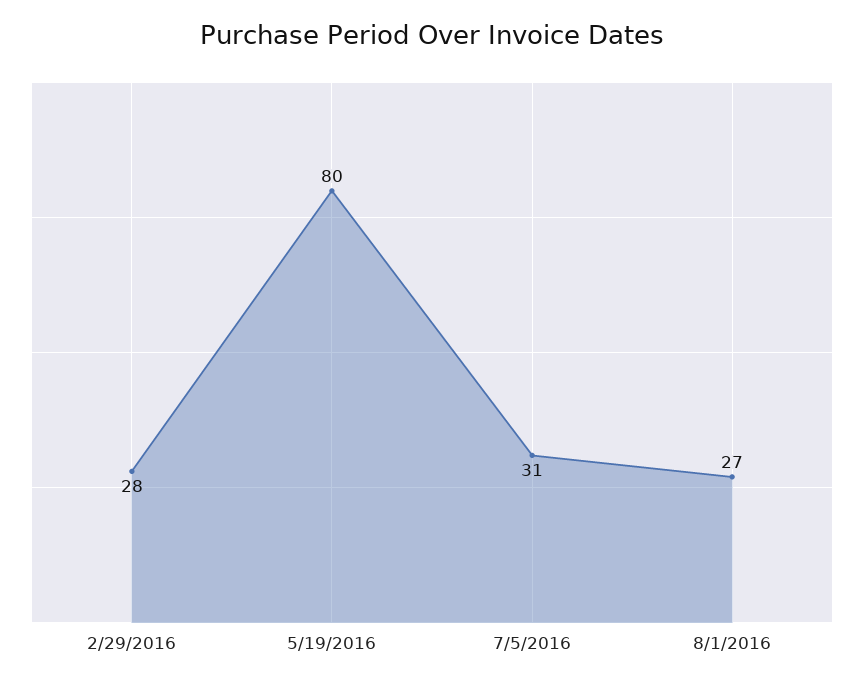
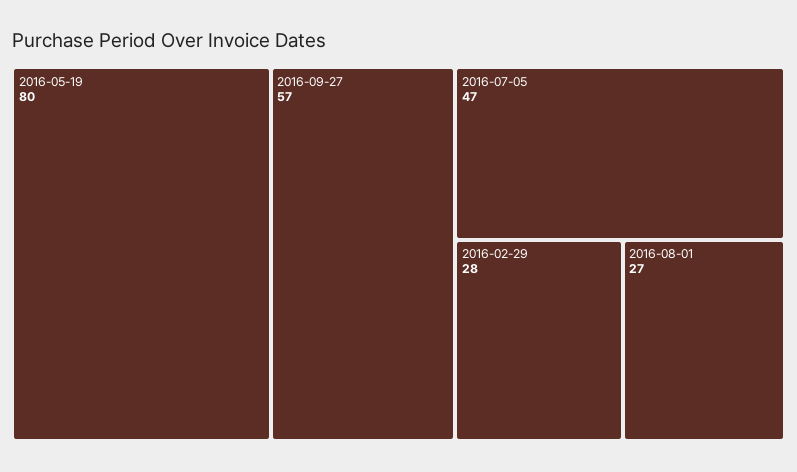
7/5/2016: 31 -> 47
2016-09-27: none -> 57

